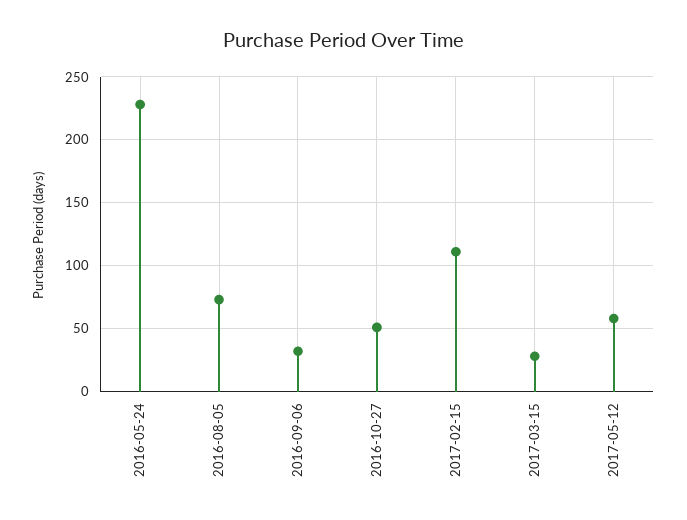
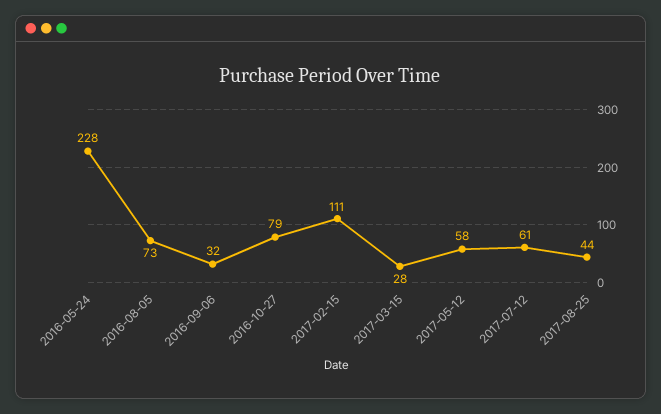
2016-10-27: 50 -> 79
2017-07-12: none -> 61
2017-08-25: none -> 44

